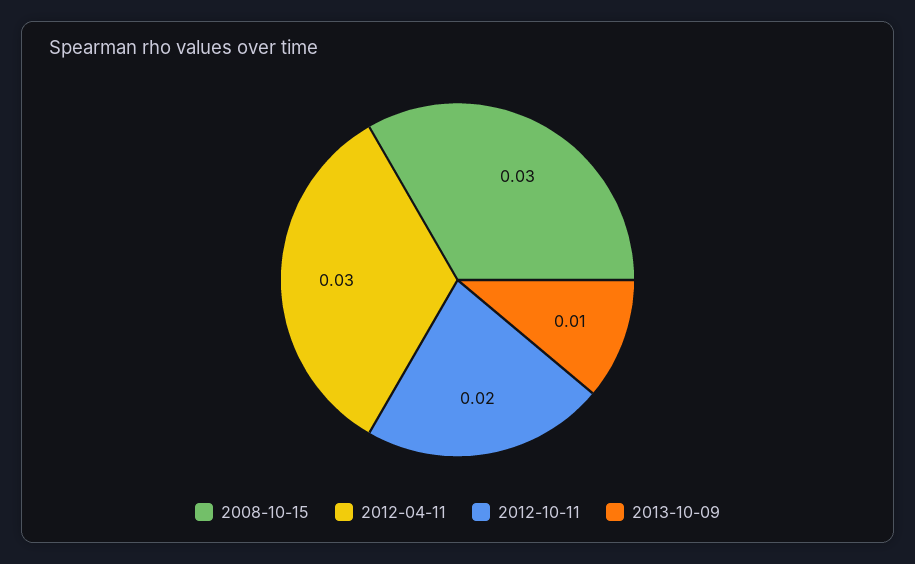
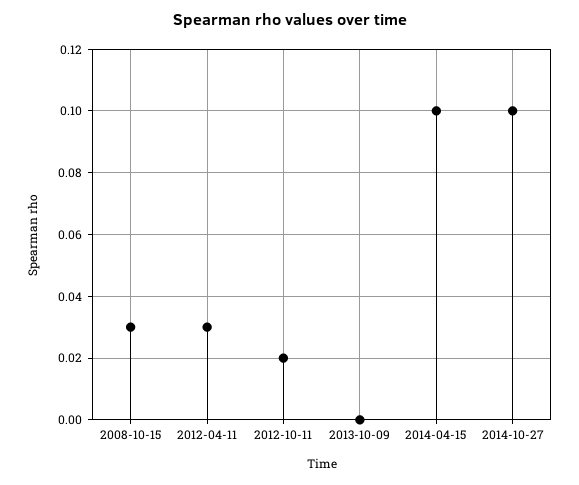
2013-10-09: 0.01 -> 0
2014-04-15: none -> 0.1
2014-10-27: none -> 0.1

